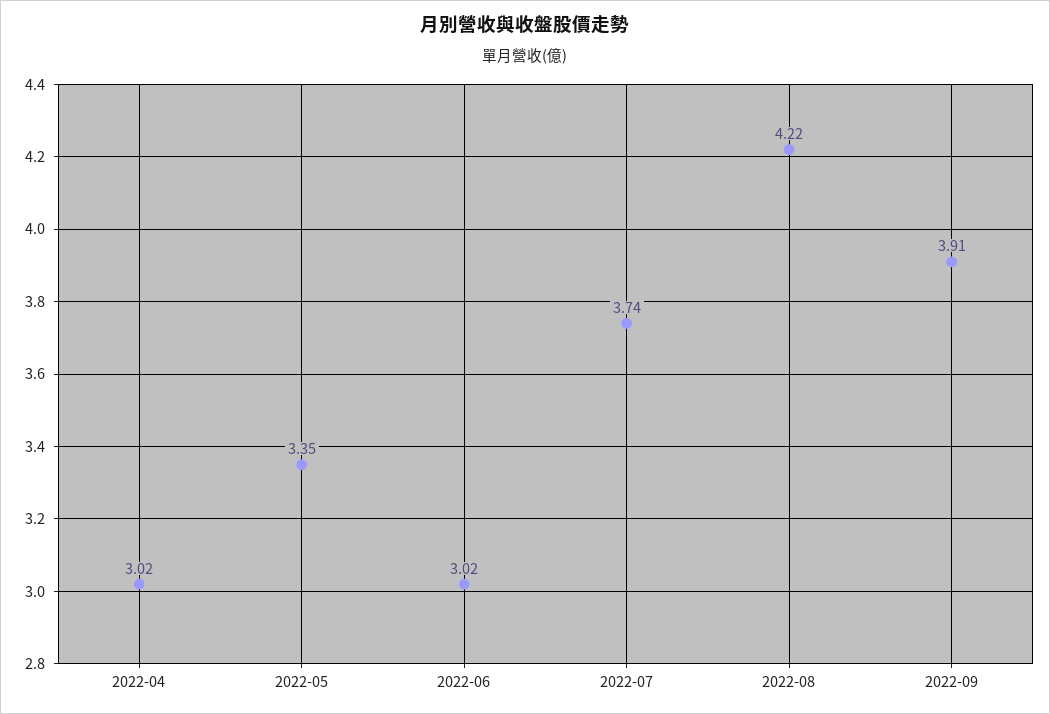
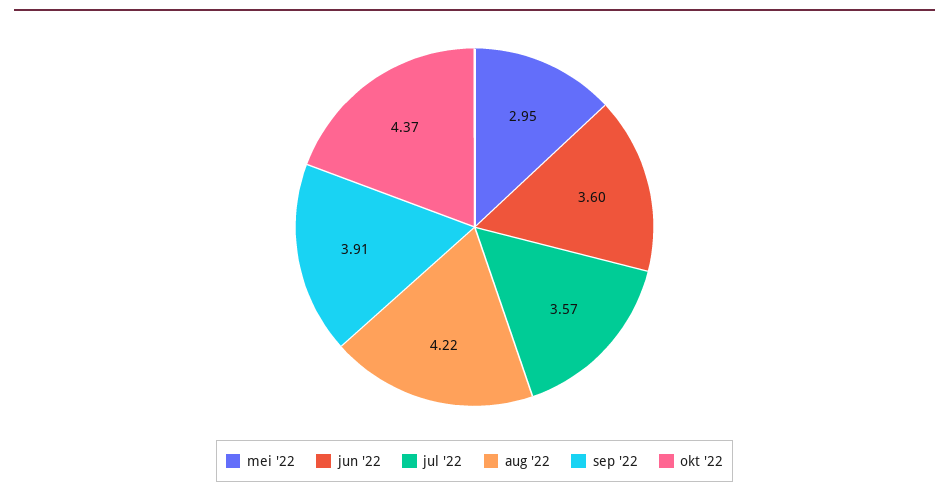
2022-04: 3.02 -> none
2022-05: 3.35 -> 2.95
2022-06: 3.02 -> 3.6
2022-07: 3.74 -> 3.57
okt '22: none -> 4.37

